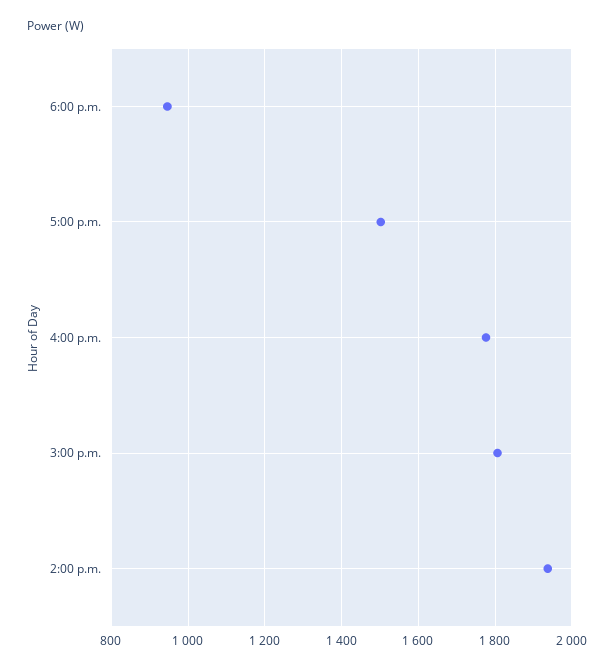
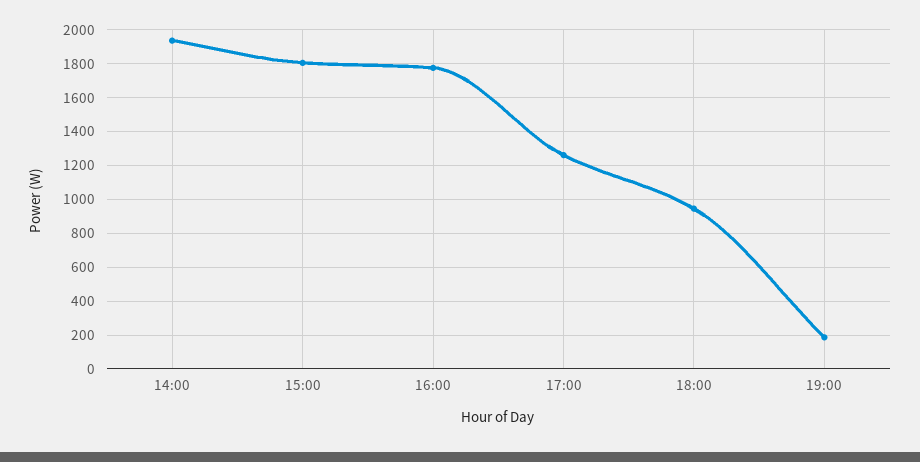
5:00 p.m.: 1500 -> 1250
19:00: none -> 200

